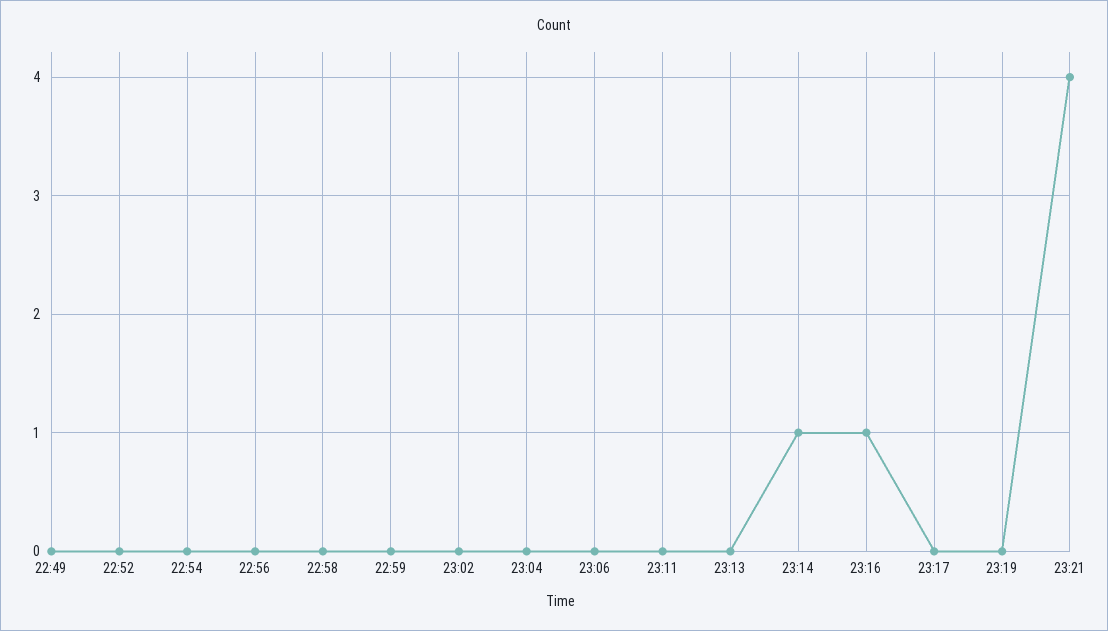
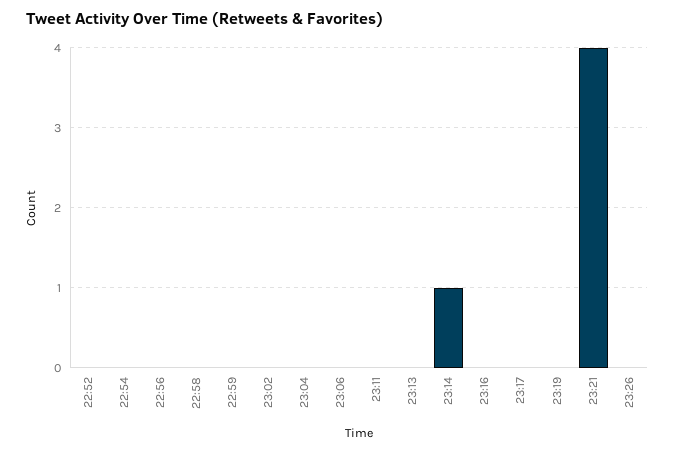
22:49: 0 -> none
23:16: 1 -> 0
23:26: none -> 0

